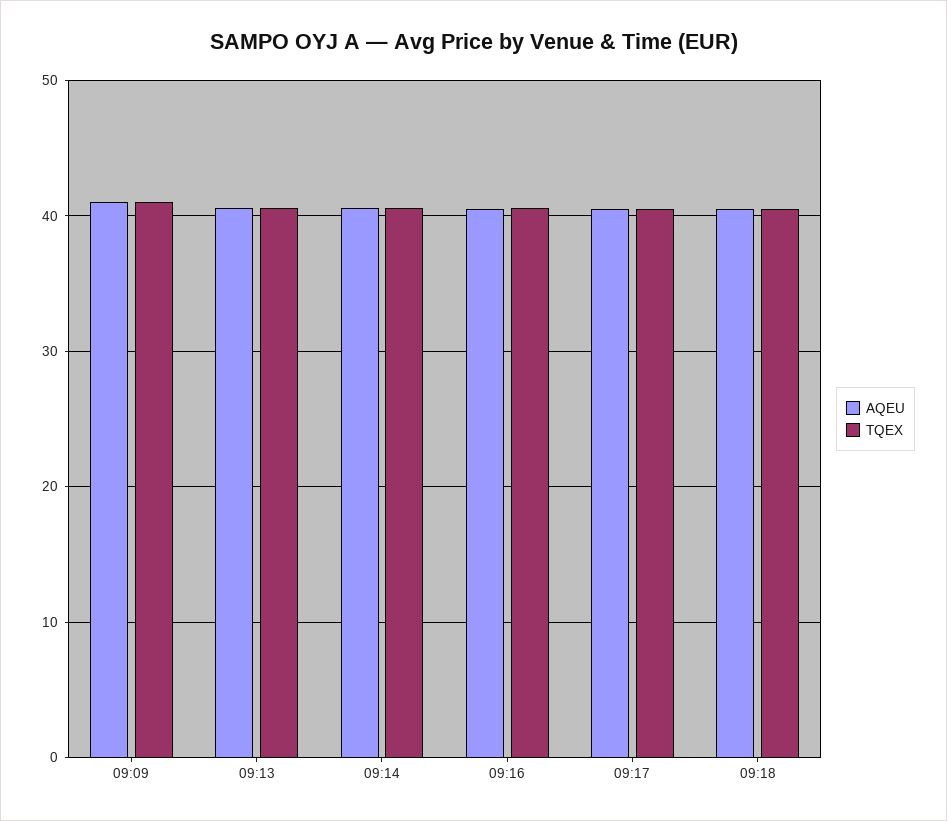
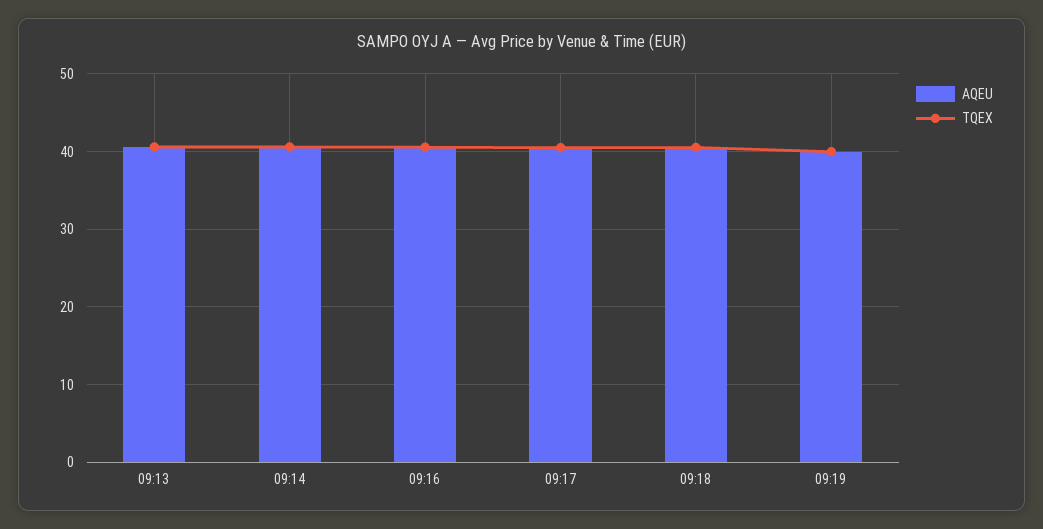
AQEU, 09:09: 41 -> none
TQEX, 09:09: 41 -> none
AQEU, 09:19: none -> 40
TQEX, 09:19: none -> 40

